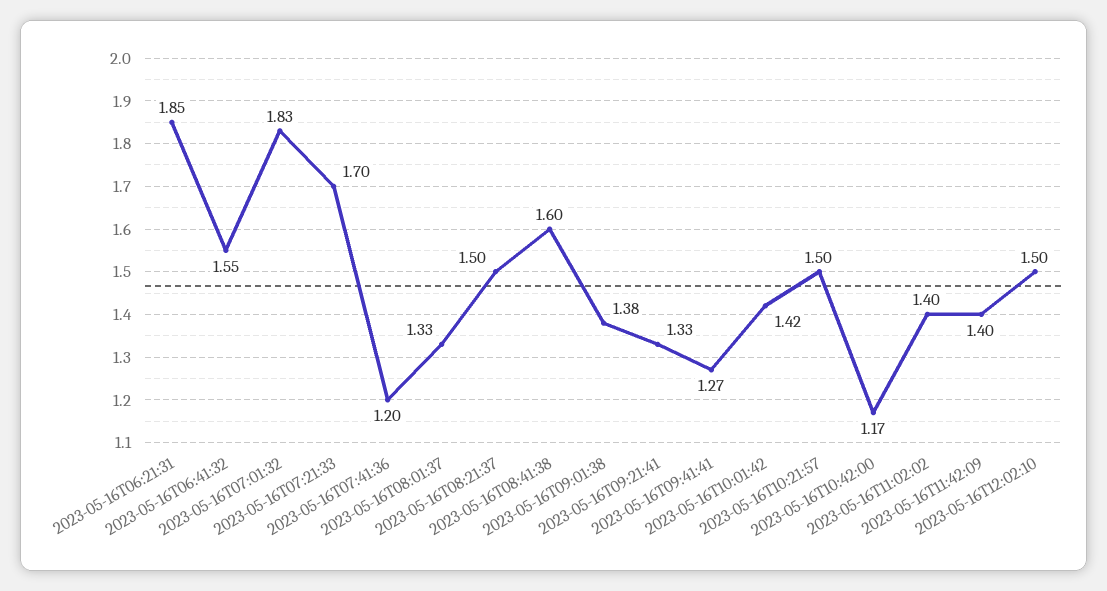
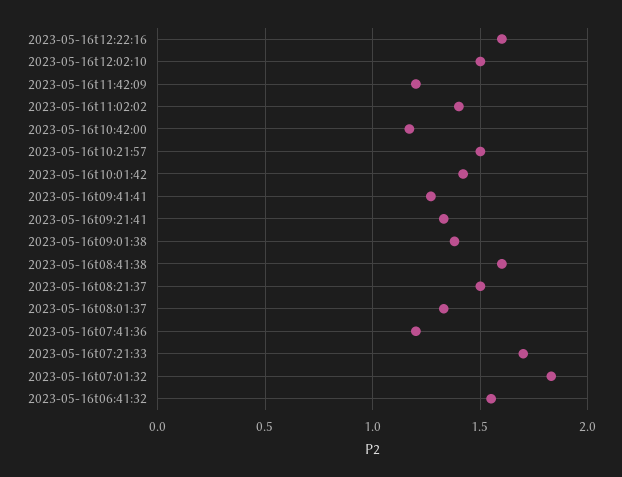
2023-05-16T06:21:31: 1.85 -> none
2023-05-16T11:42:09: 1.4 -> 1.2
2023-05-16t12:22:16: none -> 1.6

